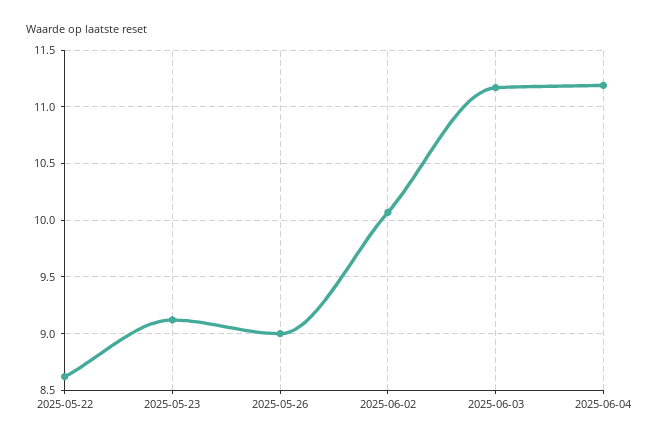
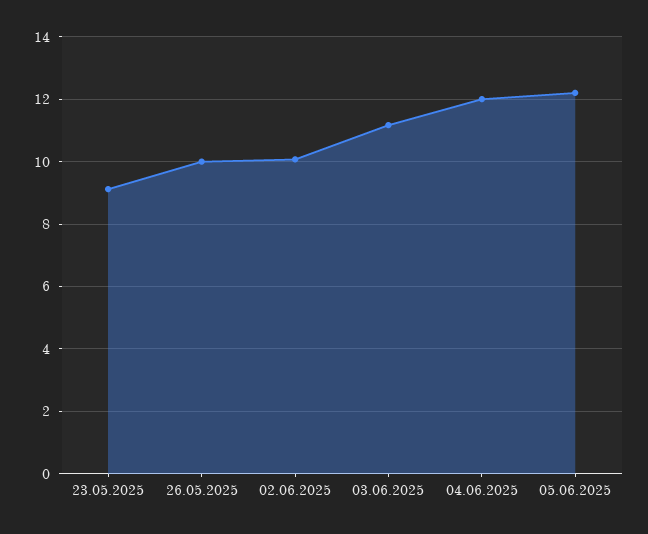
2025-05-22: 8.6 -> none
2025-05-26: 9 -> 10
2025-06-04: 11.2 -> 12
05.06.2025: none -> 12.2

